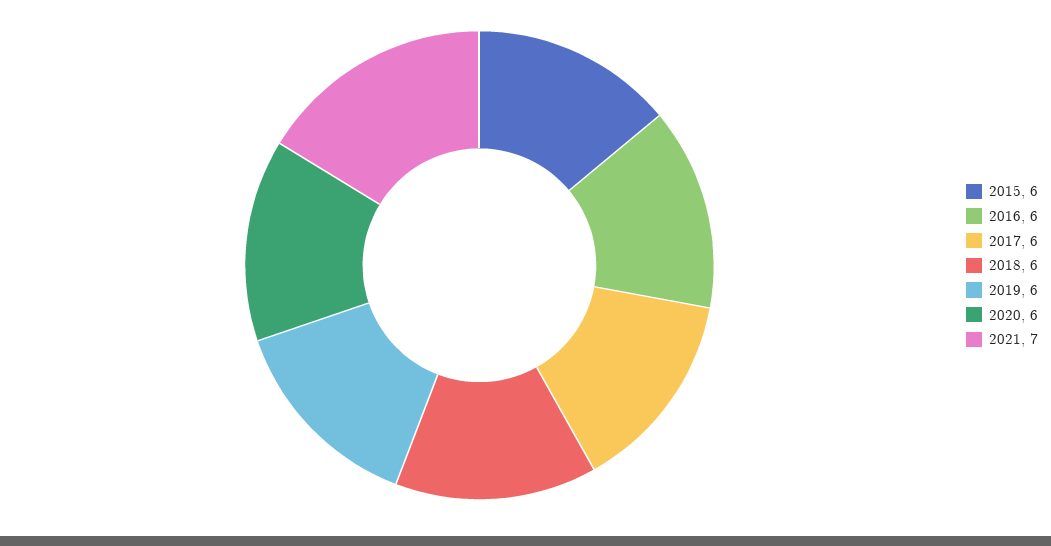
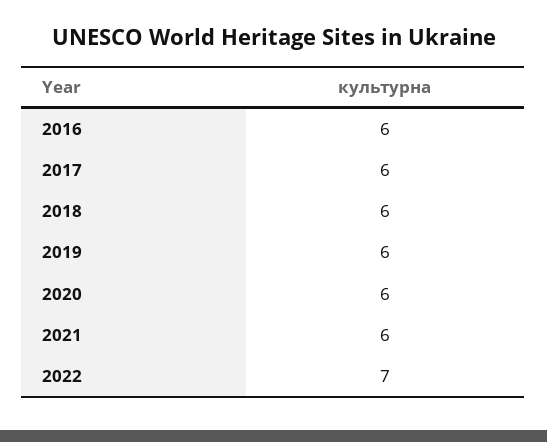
2015: 6 -> none
2021: 7 -> 6
2022: none -> 7

